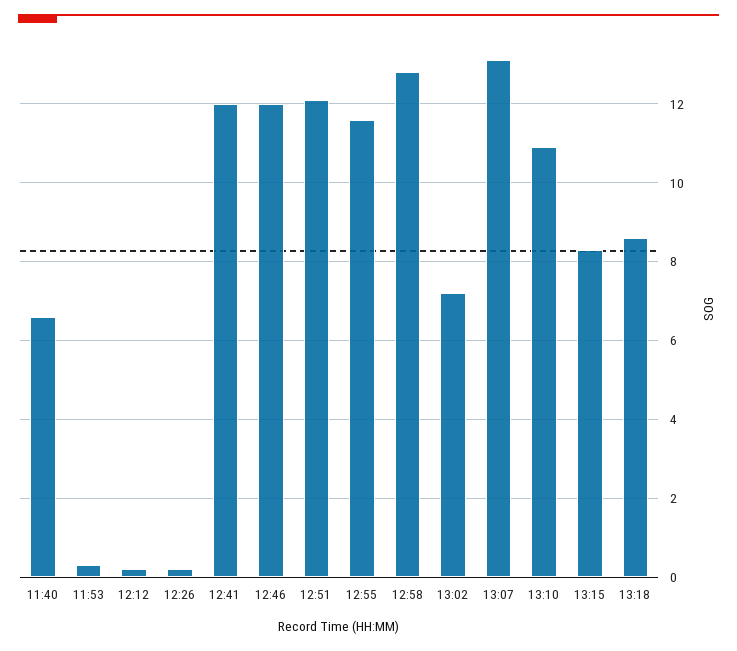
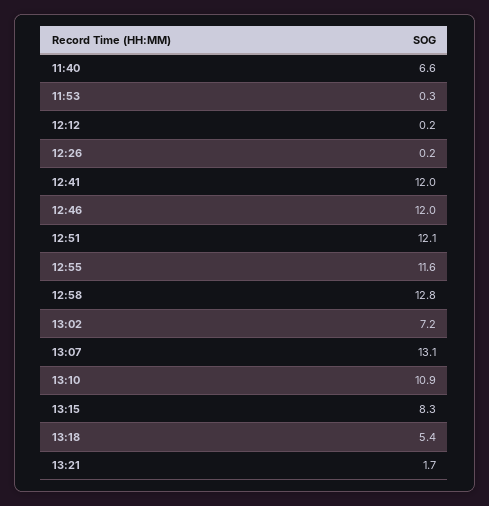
13:18: 8.5 -> 5.4
13:21: none -> 1.7

